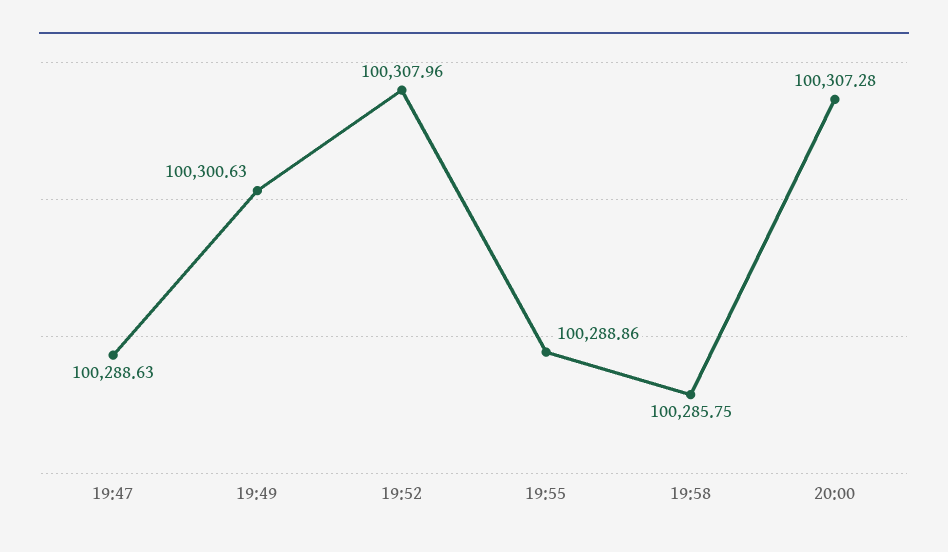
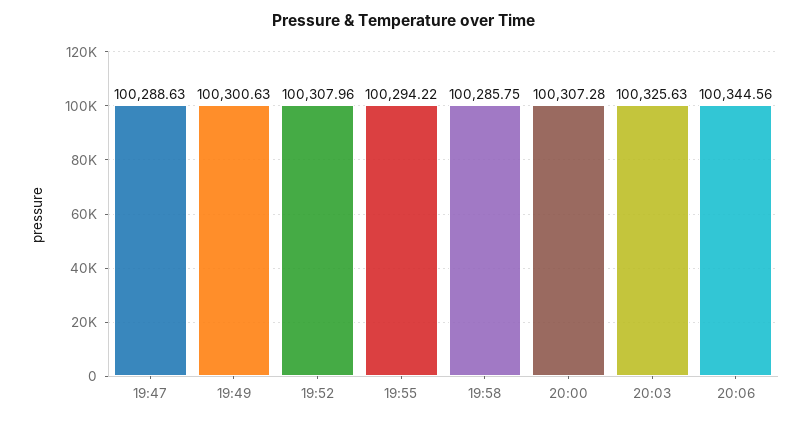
19:55: 100288.86 -> 100294.22
20:03: none -> 100325.63
20:06: none -> 100344.56

